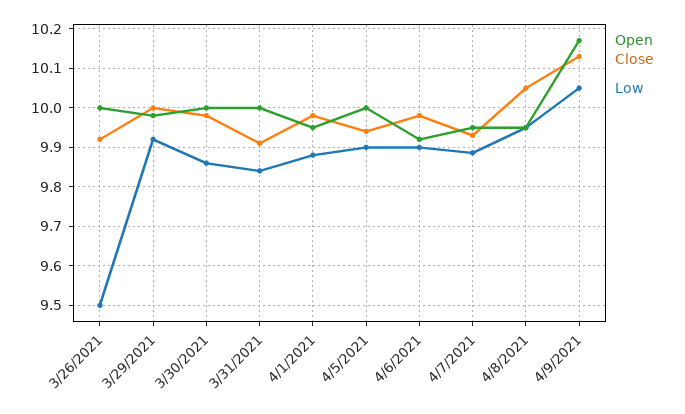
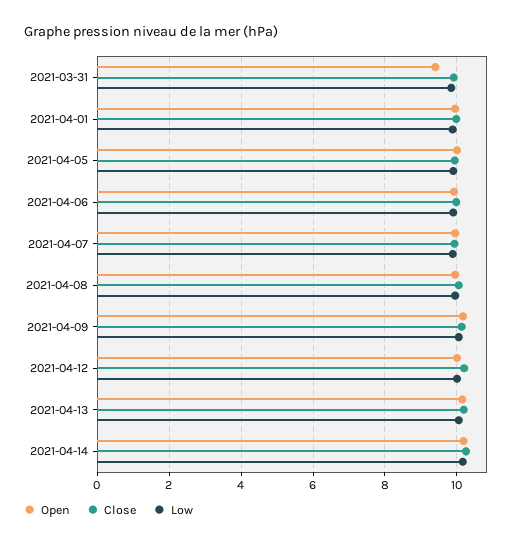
Open, 3/26/2021: 10 -> none
Close, 3/26/2021: 9.92 -> none
Low, 3/26/2021: 9.5 -> none
Open, 3/29/2021: 9.98 -> none
Close, 3/29/2021: 10 -> none
Low, 3/29/2021: 9.92 -> none
Open, 3/30/2021: 10 -> none
Close, 3/30/2021: 9.98 -> none
Low, 3/30/2021: 9.86 -> none
Open, 3/31/2021: 10 -> 9.4
Open, 2021-04-12: none -> 10
Close, 2021-04-12: none -> 10.2
Low, 2021-04-12: none -> 10
Open, 2021-04-13: none -> 10.2
Close, 2021-04-13: none -> 10.2
Low, 2021-04-13: none -> 10
Open, 2021-04-14: none -> 10.2
Close, 2021-04-14: none -> 10.2
Low, 2021-04-14: none -> 10.2

